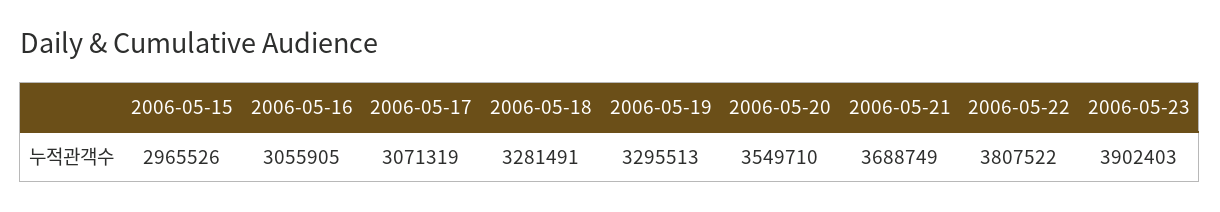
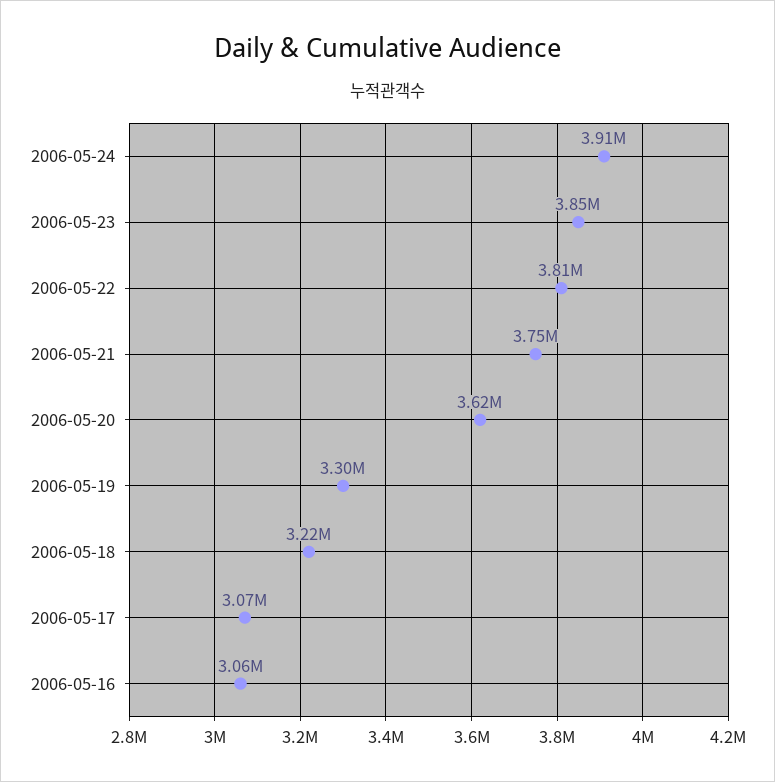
2006-05-15: 2965526 -> none
2006-05-18: 3281491 -> 3220000
2006-05-20: 3549710 -> 3620000
2006-05-21: 3688749 -> 3750000
2006-05-23: 3902403 -> 3850000
2006-05-24: none -> 3910000

